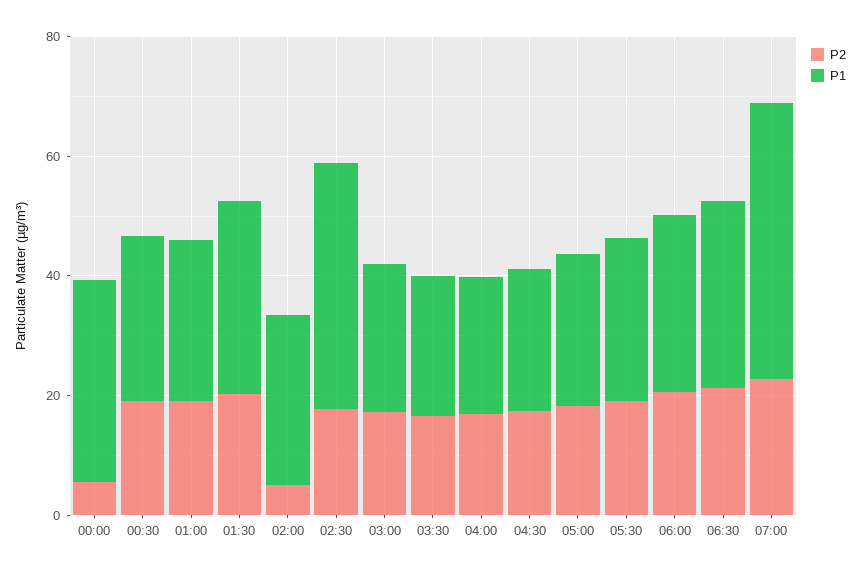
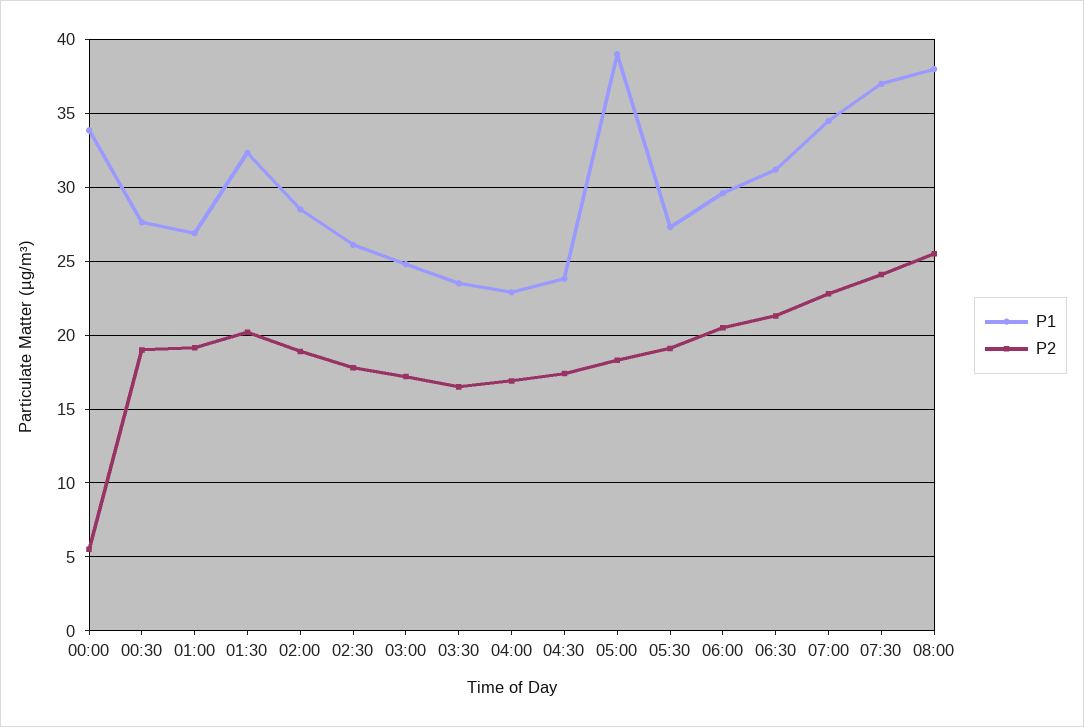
P2, 02:00: 5 -> 19
P1, 02:30: 40 -> 26
P1, 05:00: 25 -> 39
P1, 07:00: 45 -> 34.5
P1, 07:30: none -> 37
P2, 07:30: none -> 24
P1, 08:00: none -> 38
P2, 08:00: none -> 25.5

